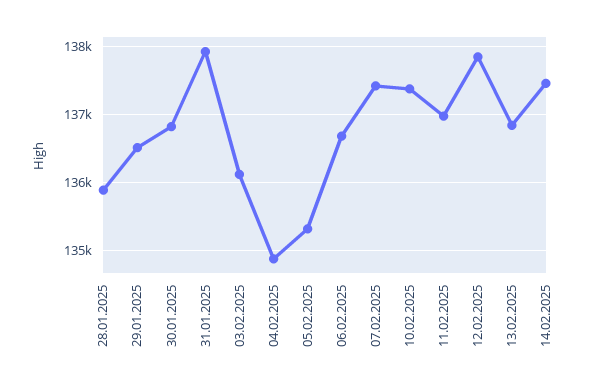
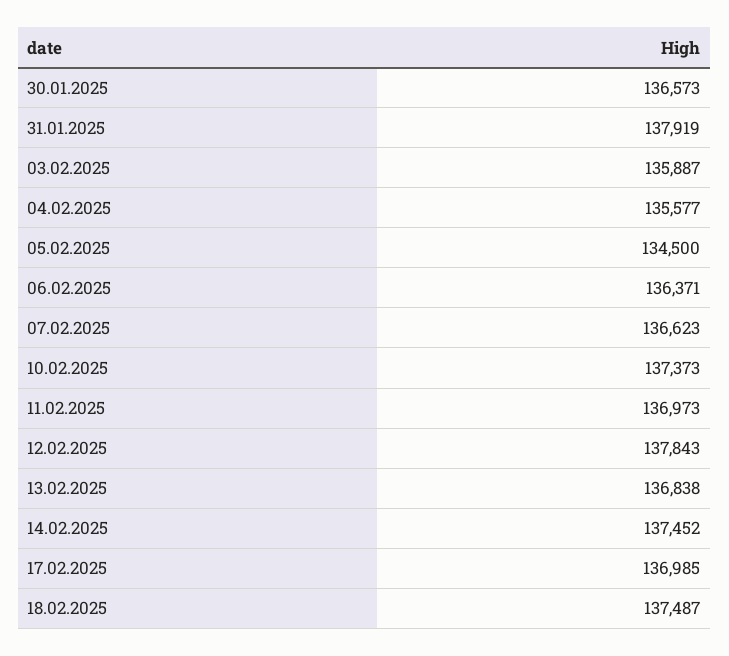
28.01.2025: 135900 -> none
29.01.2025: 136500 -> none
30.01.2025: 136800 -> 136573
03.02.2025: 136100 -> 135887
04.02.2025: 134900 -> 135577
05.02.2025: 135300 -> 134500
06.02.2025: 136700 -> 136371
07.02.2025: 137400 -> 136623
17.02.2025: none -> 136985
18.02.2025: none -> 137487

